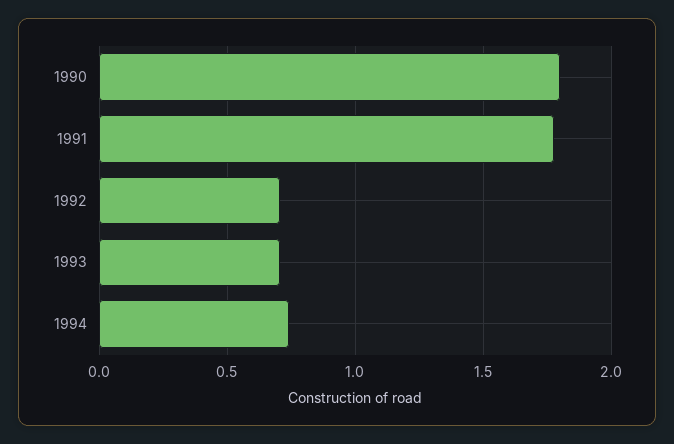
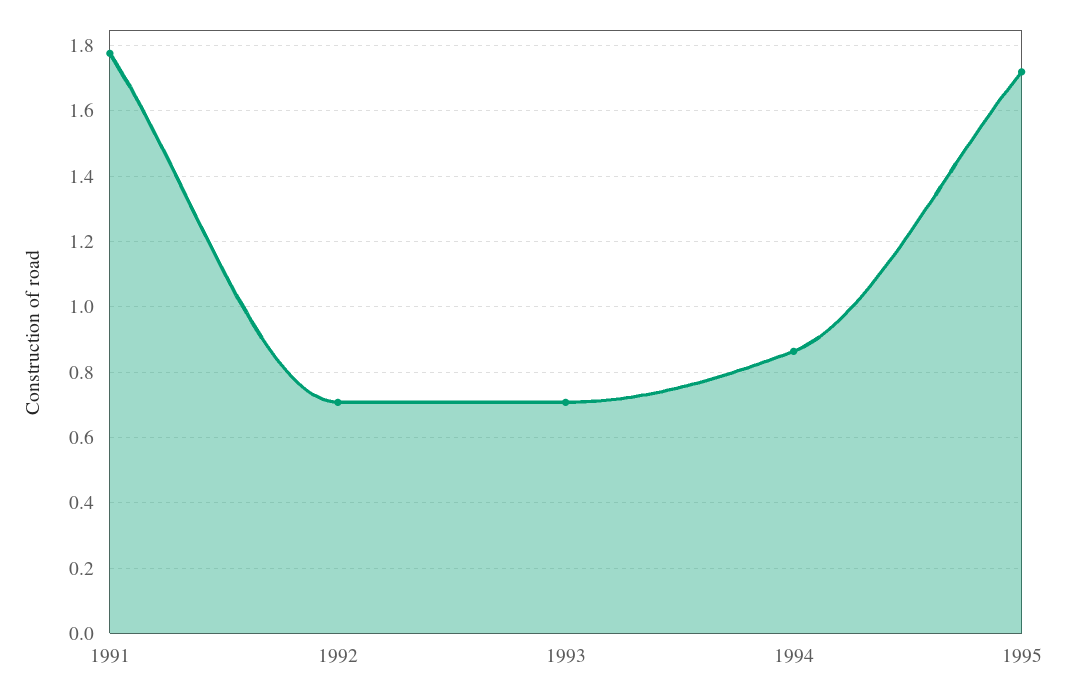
1990: 1.8 -> none
1994: 0.75 -> 0.86
1995: none -> 1.72

